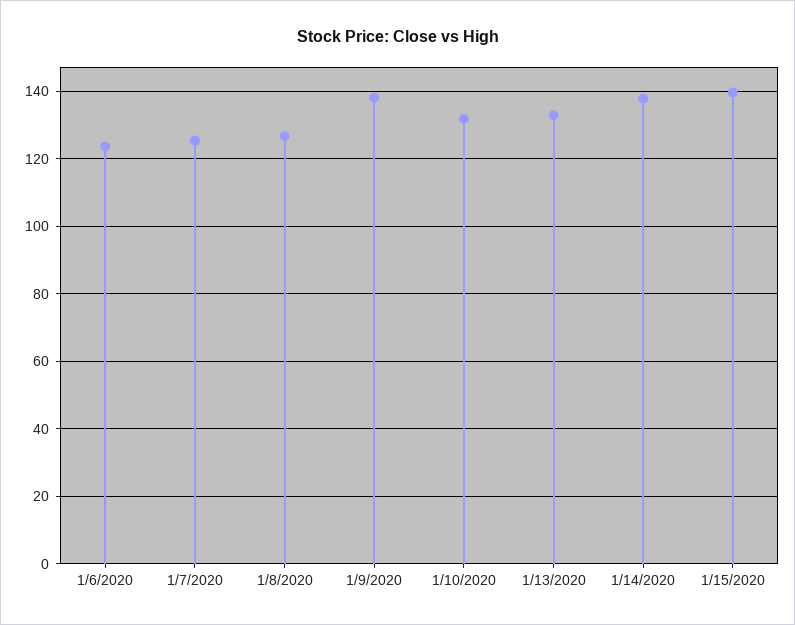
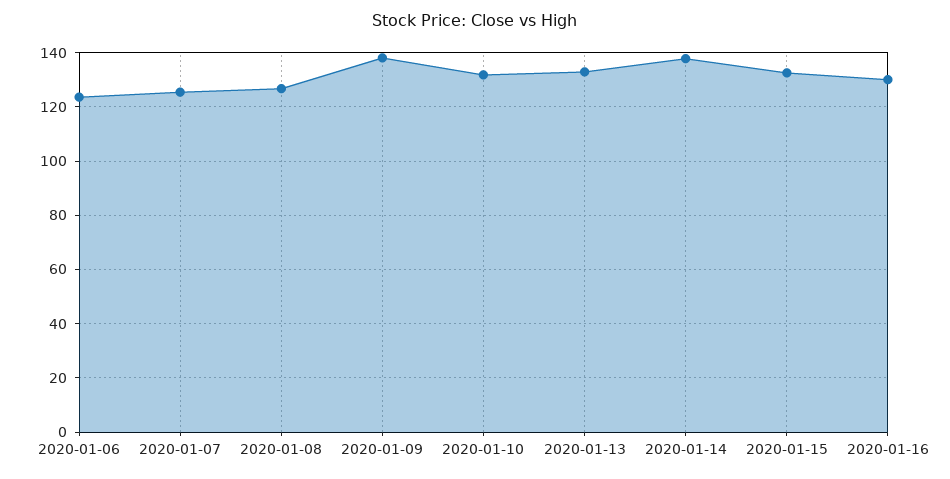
1/15/2020: 140 -> 132.5
2020-01-16: none -> 130

